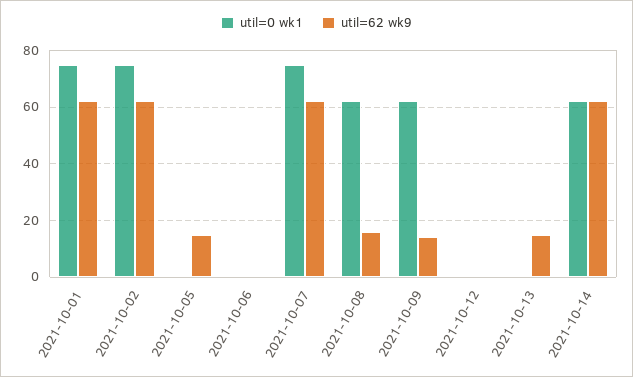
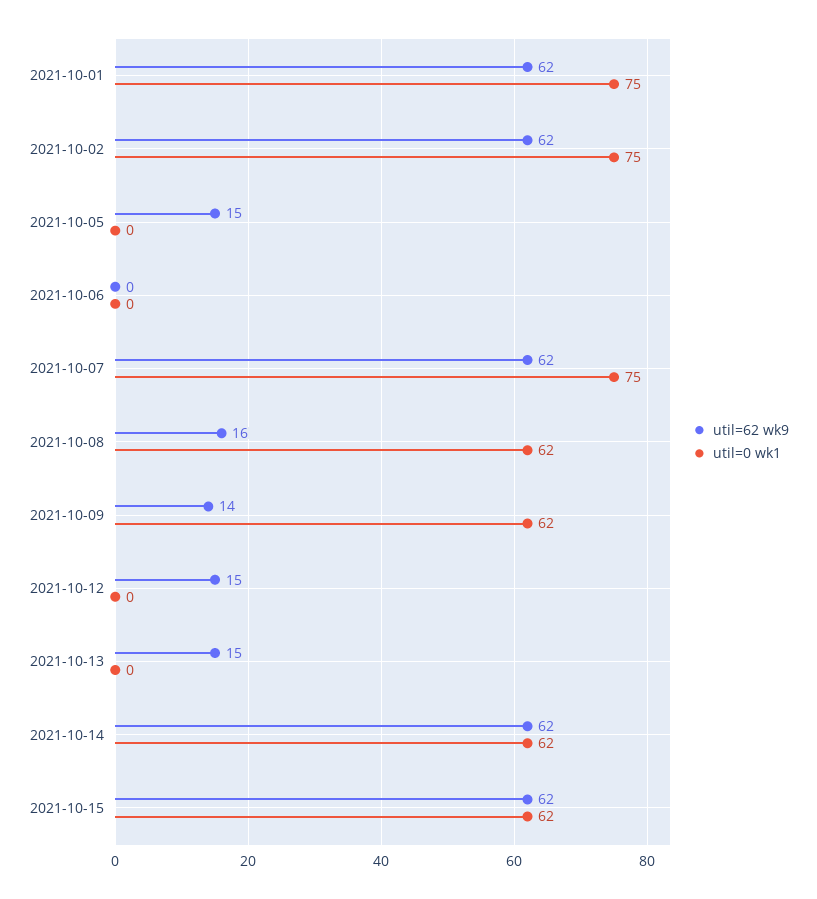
util=62 wk9, 2021-10-12: 0 -> 15
util=62 wk9, 2021-10-15: none -> 62
util=0 wk1, 2021-10-15: none -> 62

